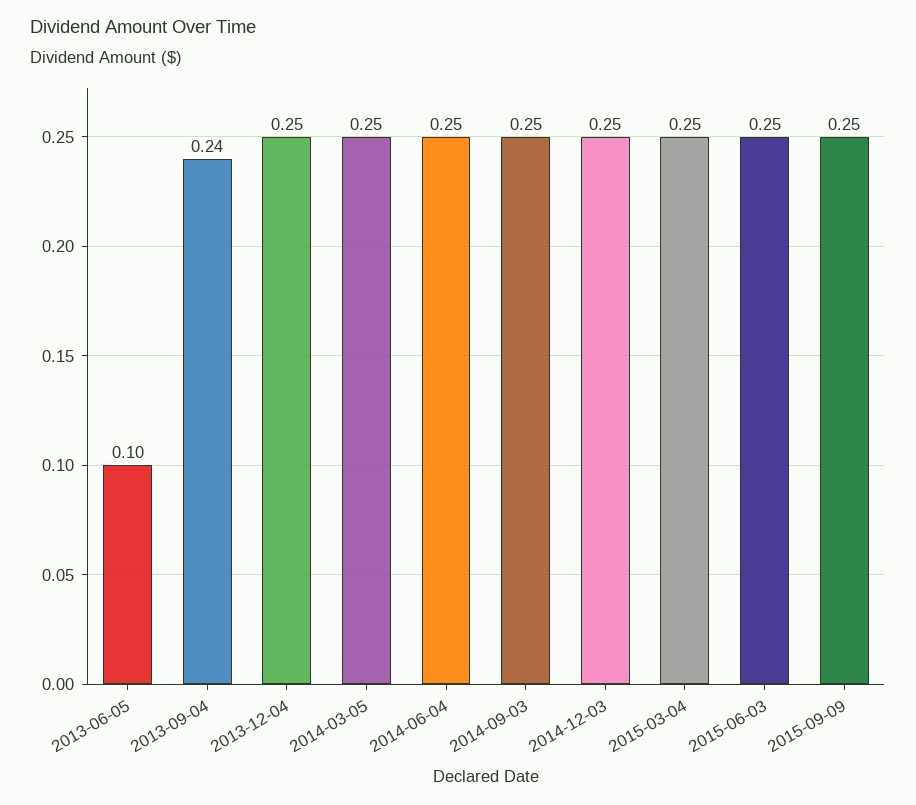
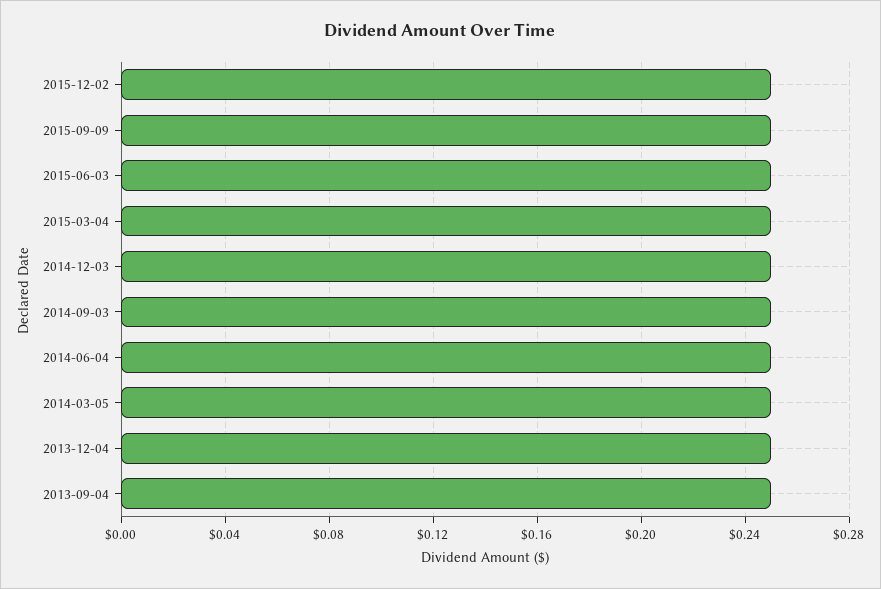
2013-06-05: 0.1 -> none
2013-09-04: 0.24 -> 0.25
2015-12-02: none -> 0.25

